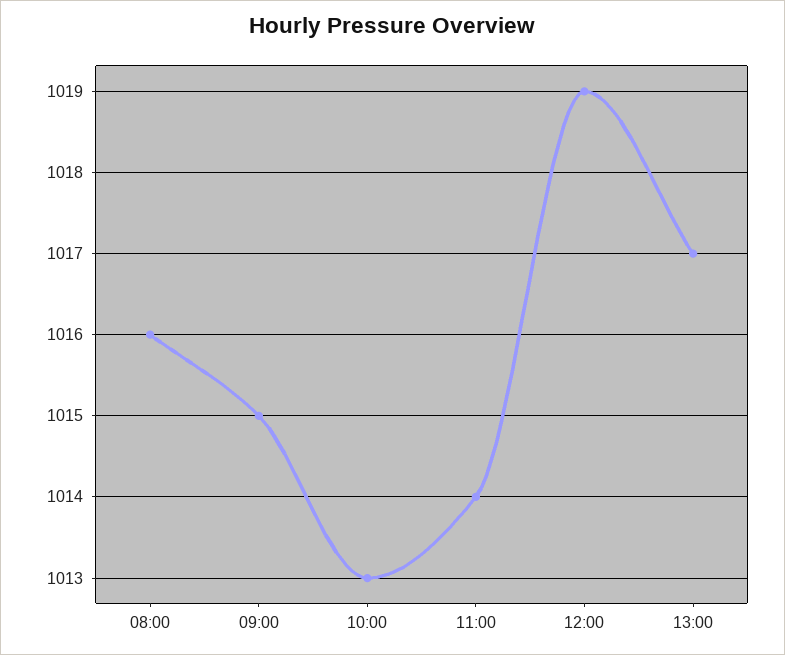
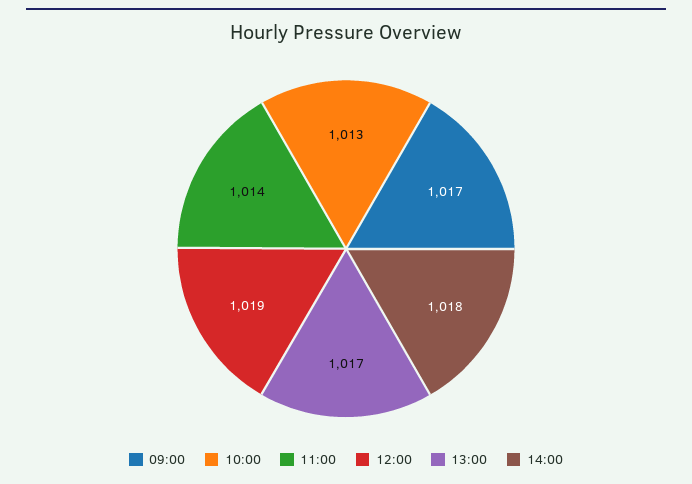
08:00: 1016 -> none
09:00: 1015 -> 1017
14:00: none -> 1018

